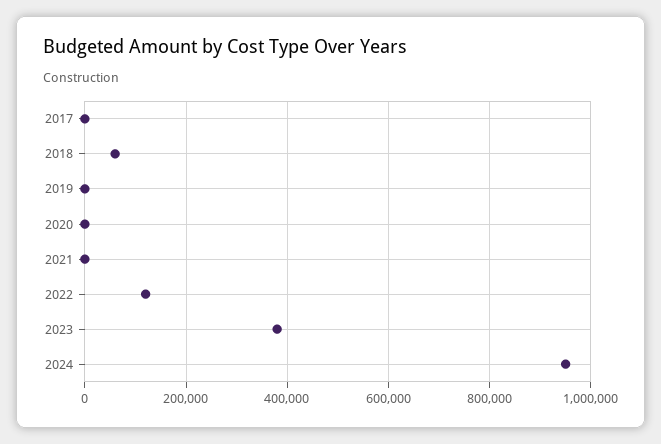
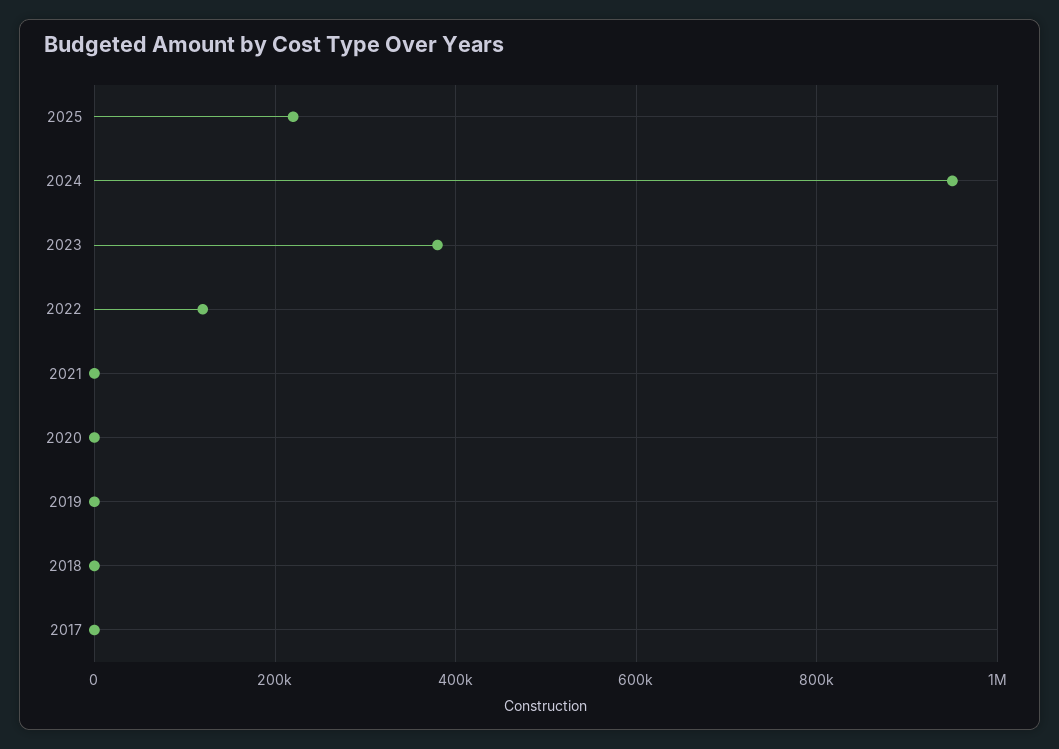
2018: 60000 -> 0
2025: none -> 220000

